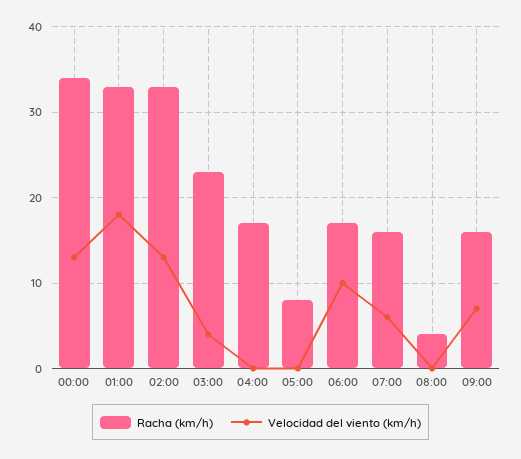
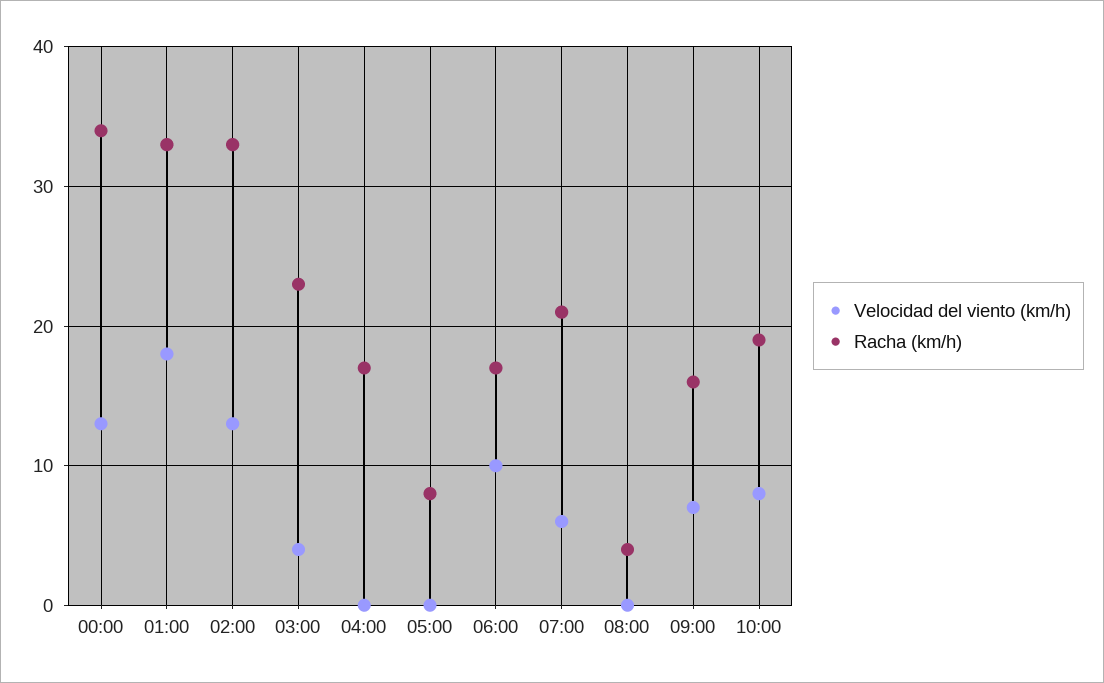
Racha (km/h), 07:00: 16 -> 21
Velocidad del viento (km/h), 10:00: none -> 8
Racha (km/h), 10:00: none -> 19

